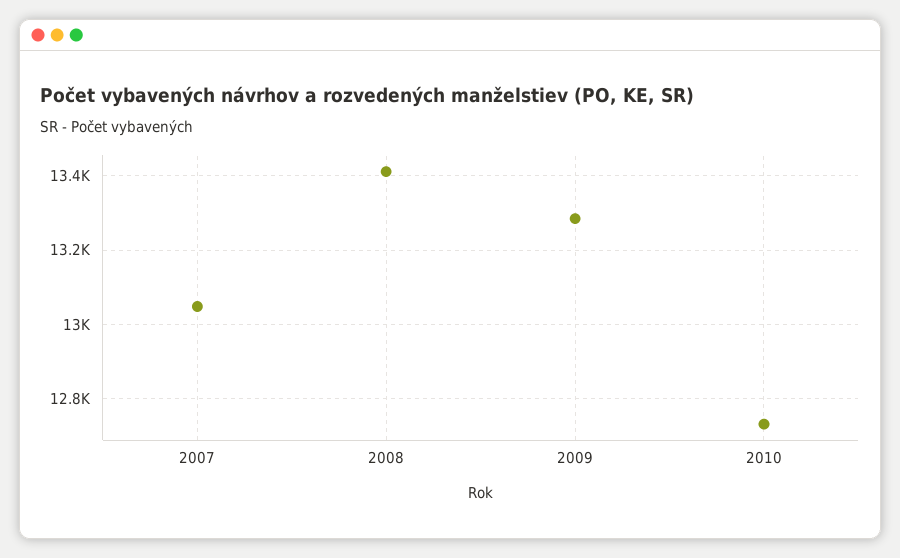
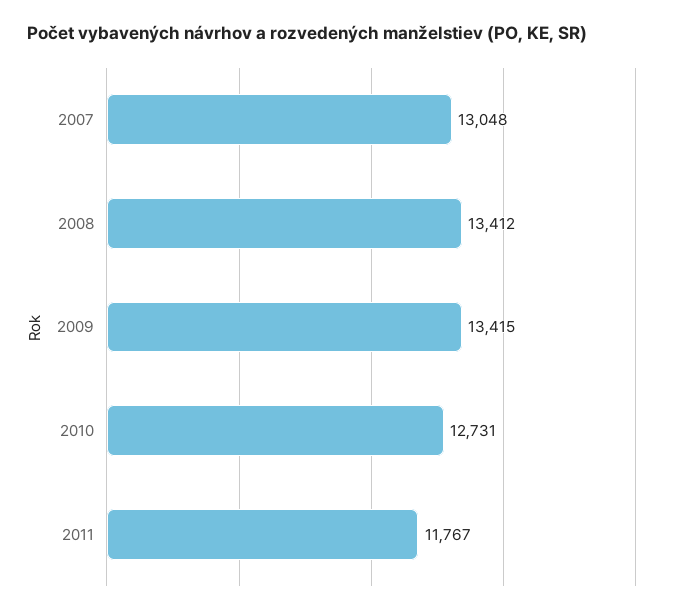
2009: 13280 -> 13415
2011: none -> 11767

